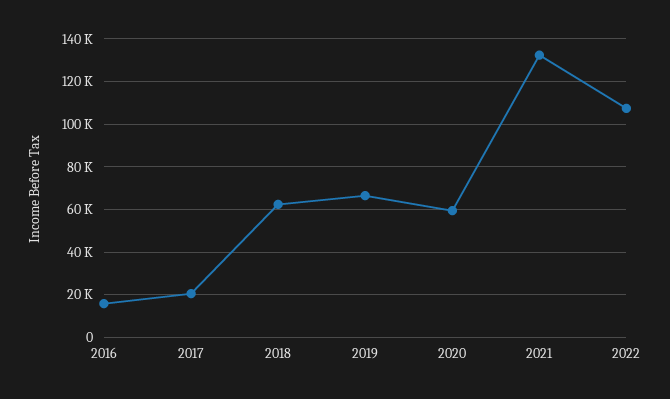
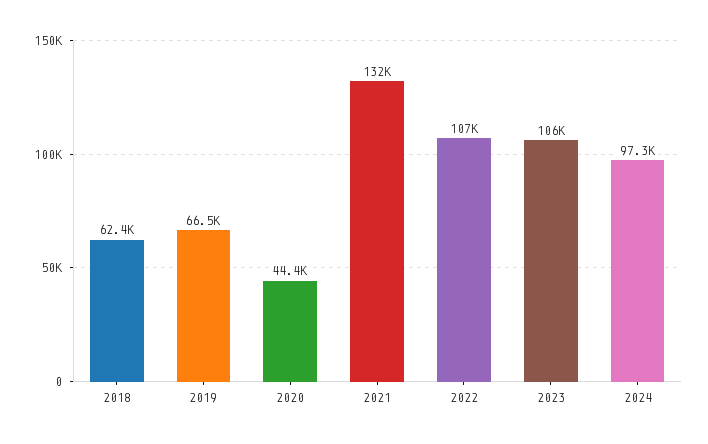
2016: 15000 -> none
2017: 20000 -> none
2020: 60000 -> 44400
2023: none -> 106000
2024: none -> 97300

